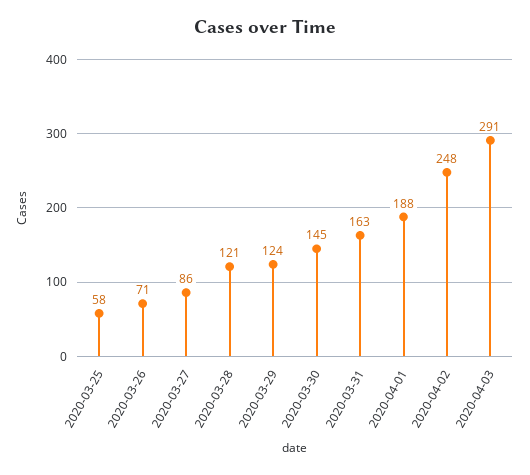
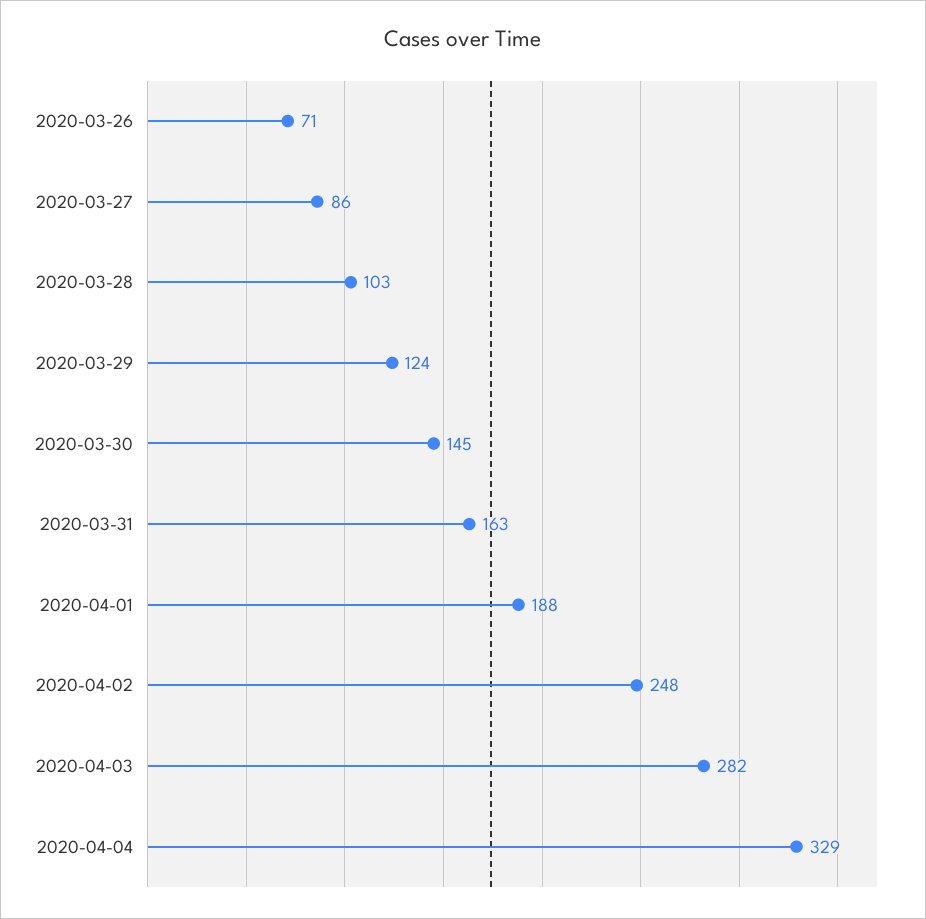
2020-03-25: 58 -> none
2020-03-28: 121 -> 103
2020-04-03: 291 -> 282
2020-04-04: none -> 329

